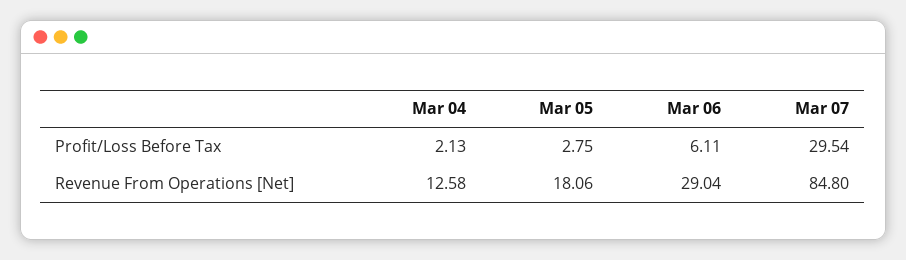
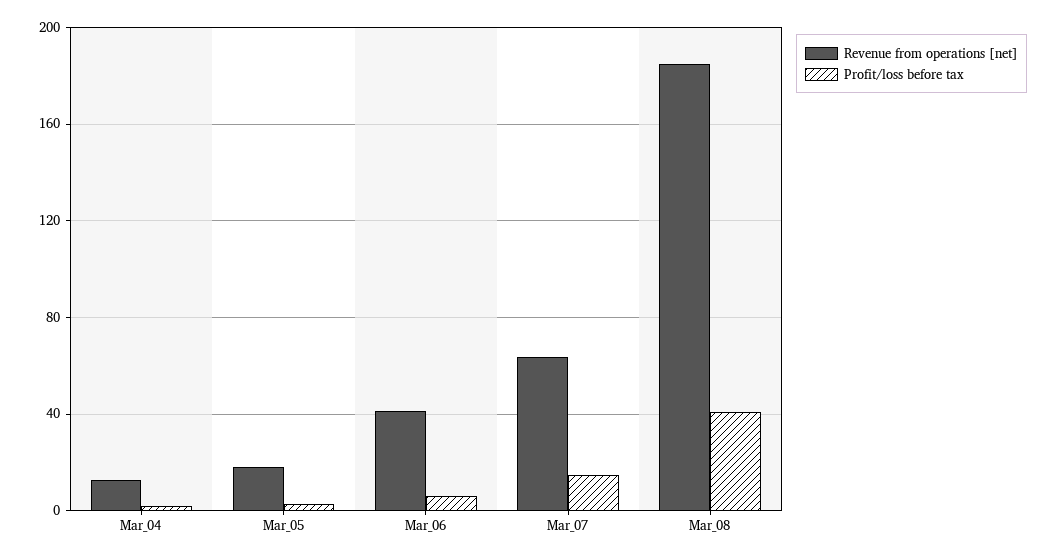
Profit/Loss Before Tax, Mar 07: 29.54 -> 15
Revenue From Operations [Net], Mar 06: 29.04 -> 40
Revenue From Operations [Net], Mar 07: 84.8 -> 65
Revenue From Operations [Net], Mar_08: none -> 185
Profit/Loss Before Tax, Mar_08: none -> 40

